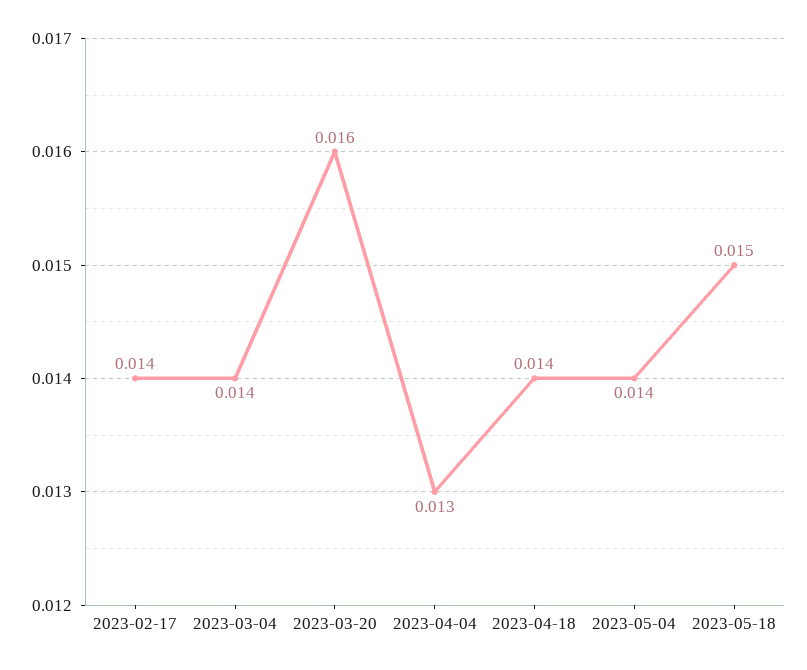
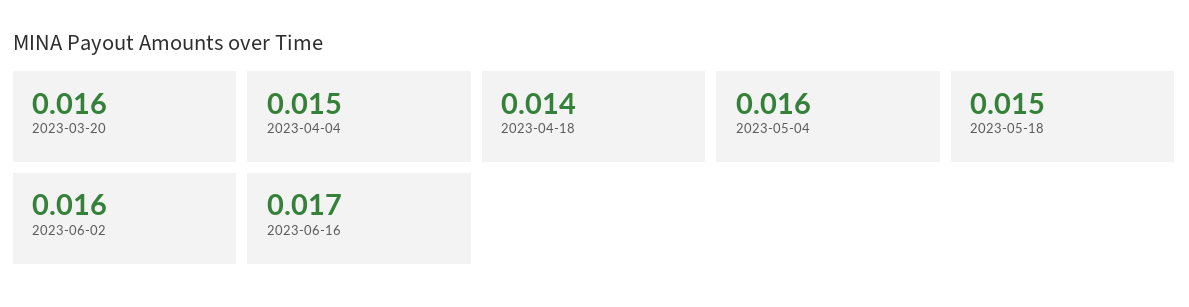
2023-02-17: 0.014 -> none
2023-03-04: 0.014 -> none
2023-04-04: 0.013 -> 0.015
2023-05-04: 0.014 -> 0.016
2023-06-02: none -> 0.016
2023-06-16: none -> 0.017

